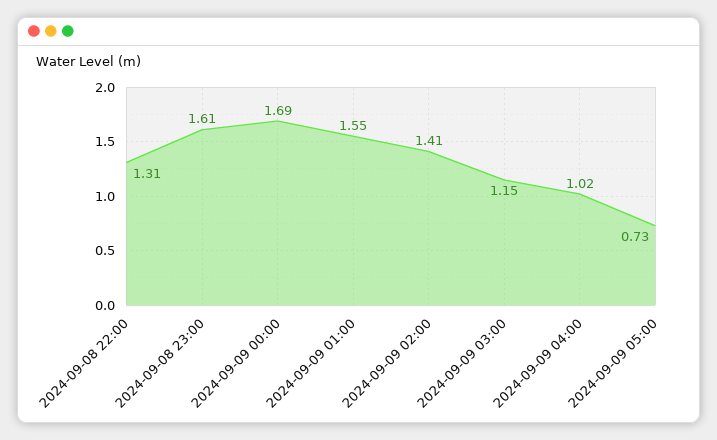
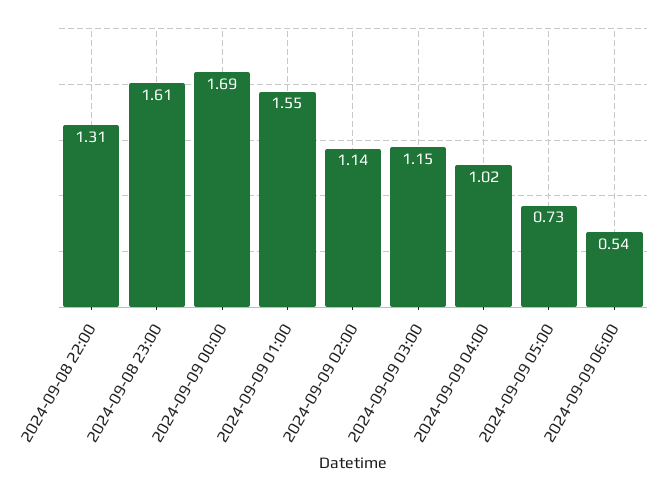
2024-09-09 02:00: 1.41 -> 1.14
2024-09-09 06:00: none -> 0.54

